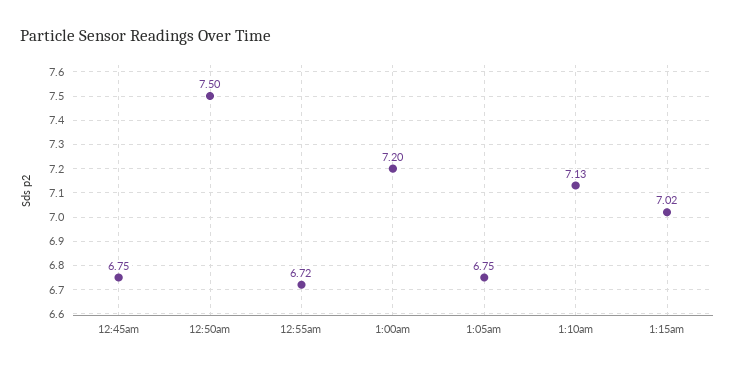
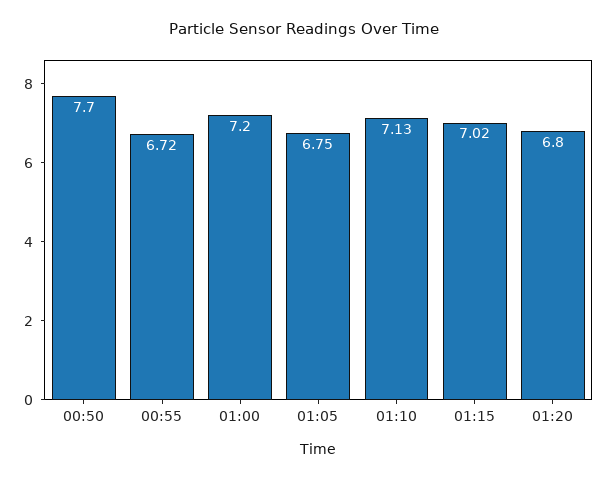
12:45am: 6.75 -> none
12:50am: 7.5 -> 7.7
01:20: none -> 6.8

